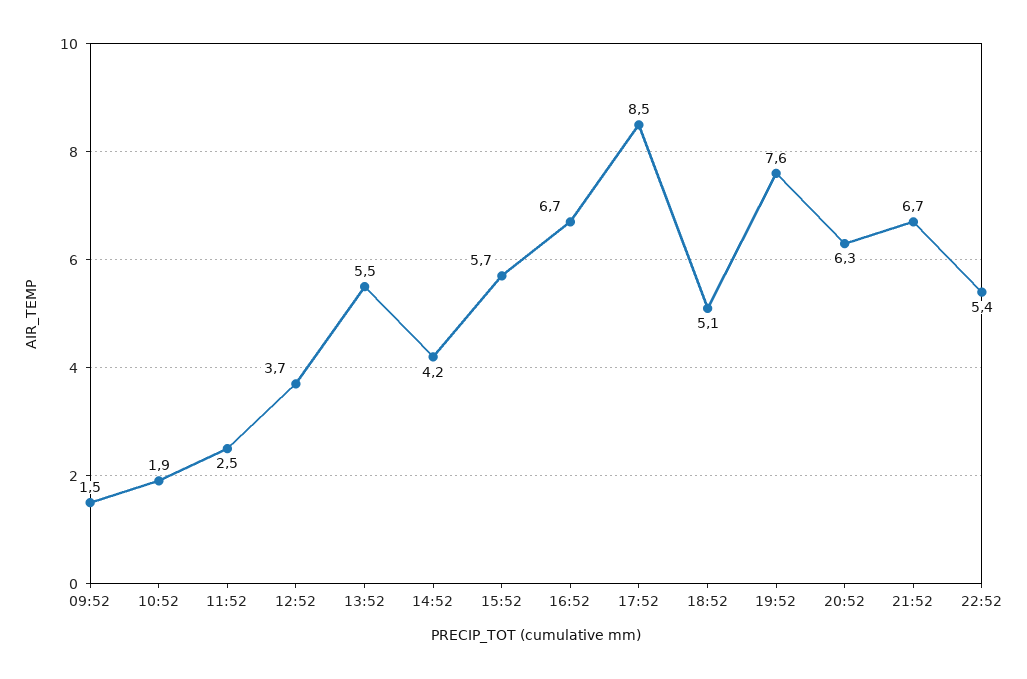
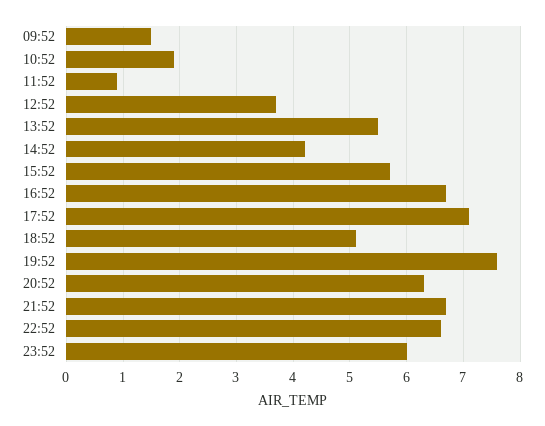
11:52: 2.5 -> 1
17:52: 8.5 -> 7
22:52: 5.4 -> 6.5
23:52: none -> 6

